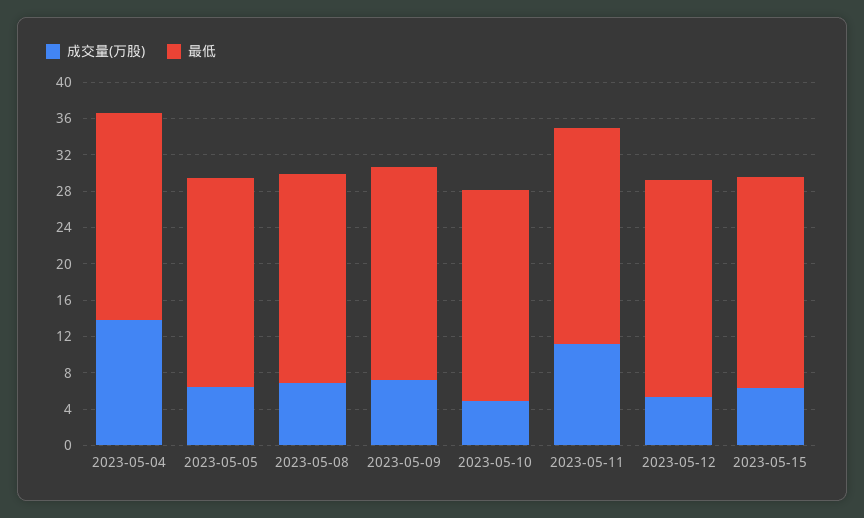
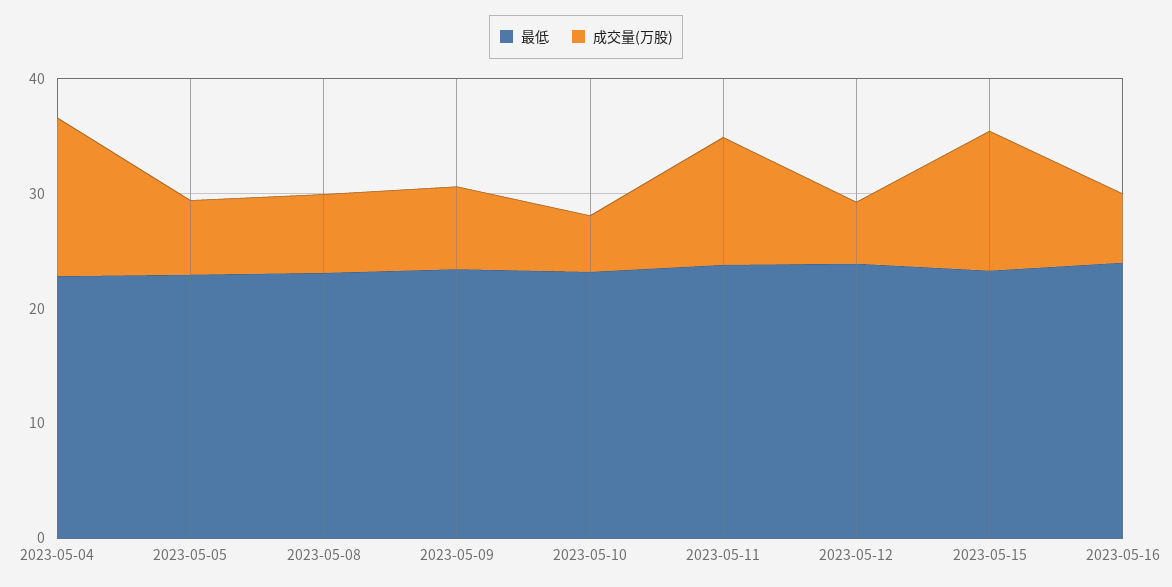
成交量(万股), 2023-05-15: 6 -> 12
最低, 2023-05-16: none -> 24
成交量(万股), 2023-05-16: none -> 6

